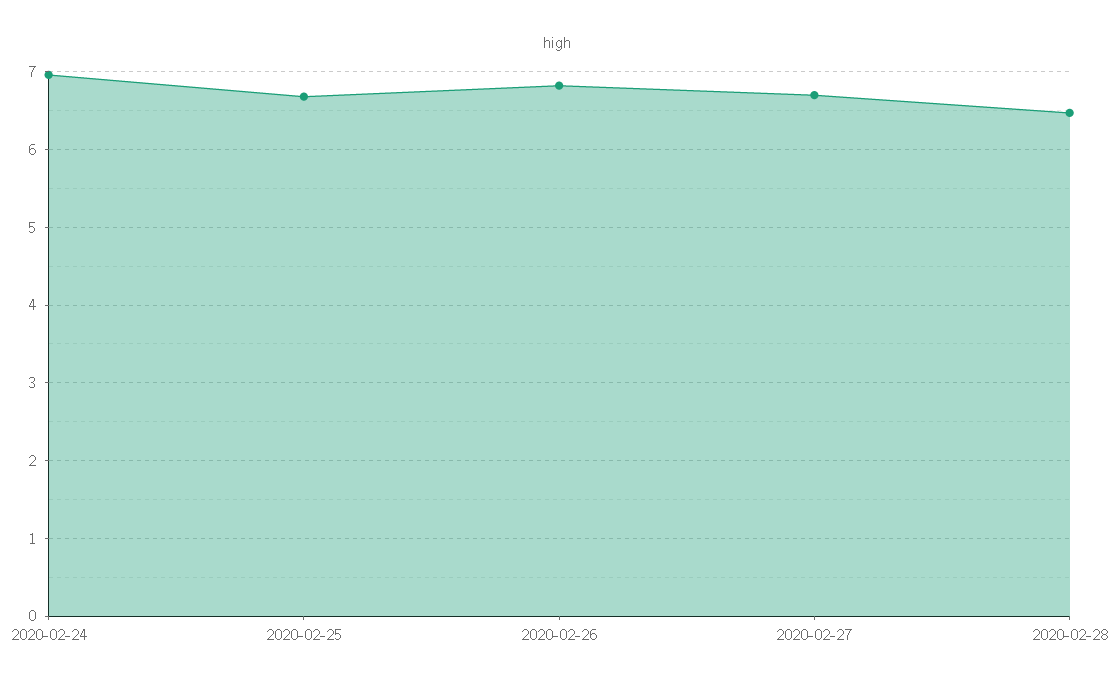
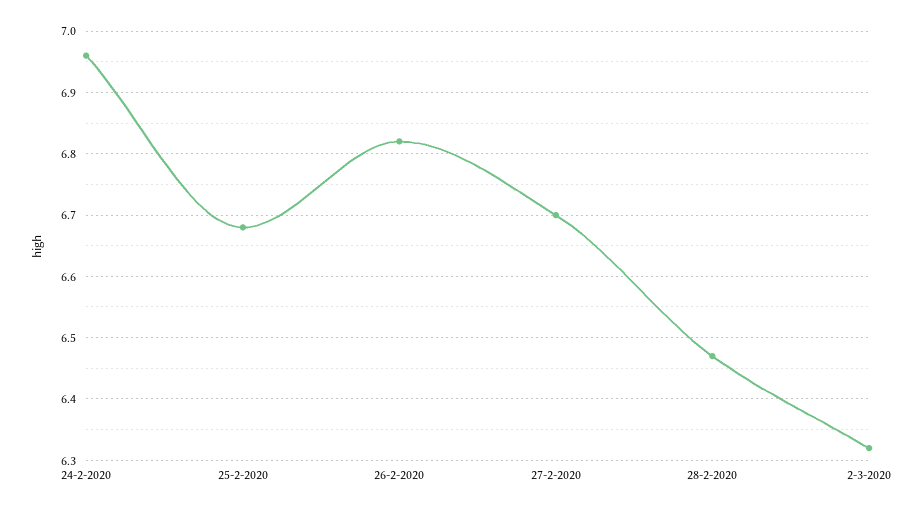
2-3-2020: none -> 6.32

